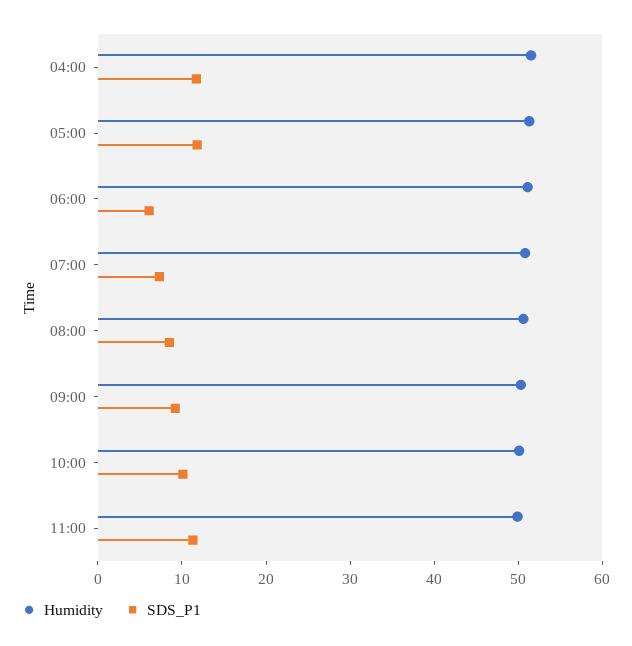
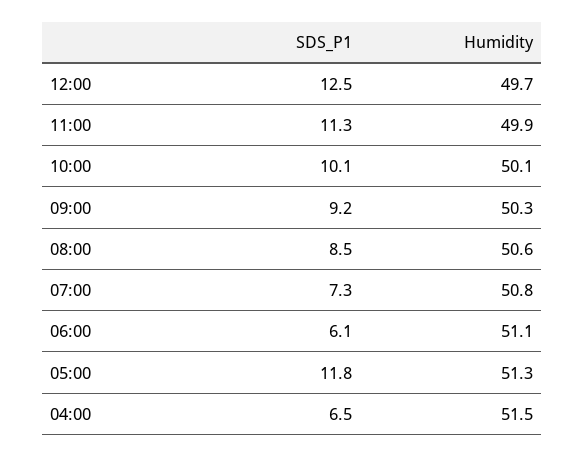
SDS_P1, 04:00: 12 -> 6.5
SDS_P1, 12:00: none -> 12.5
Humidity, 12:00: none -> 49.7

